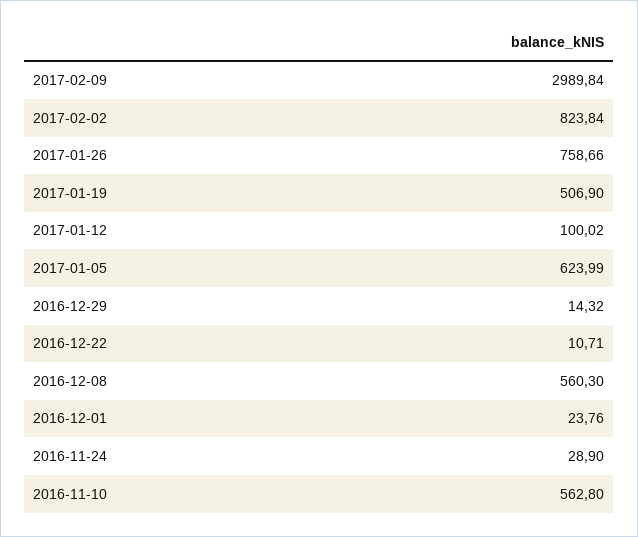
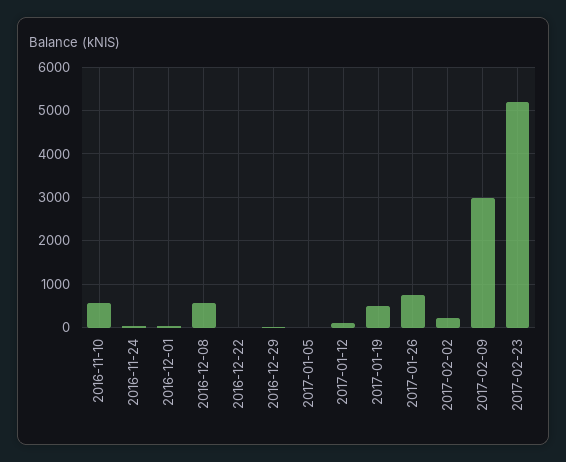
2017-02-02: 823.84 -> 200
2017-01-05: 623.99 -> 0
2017-02-23: none -> 5200

